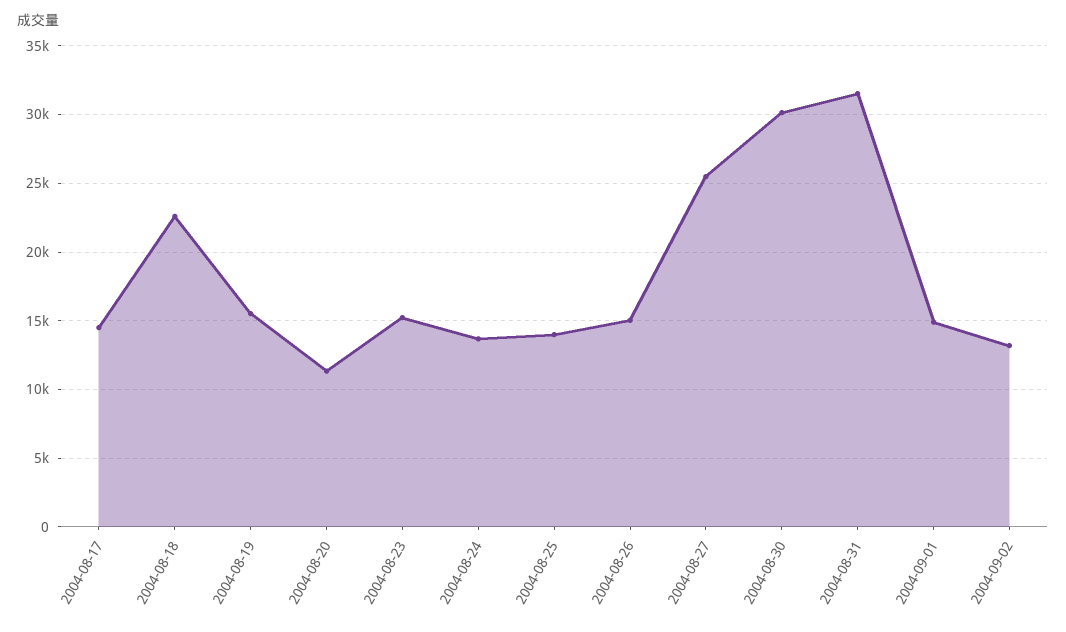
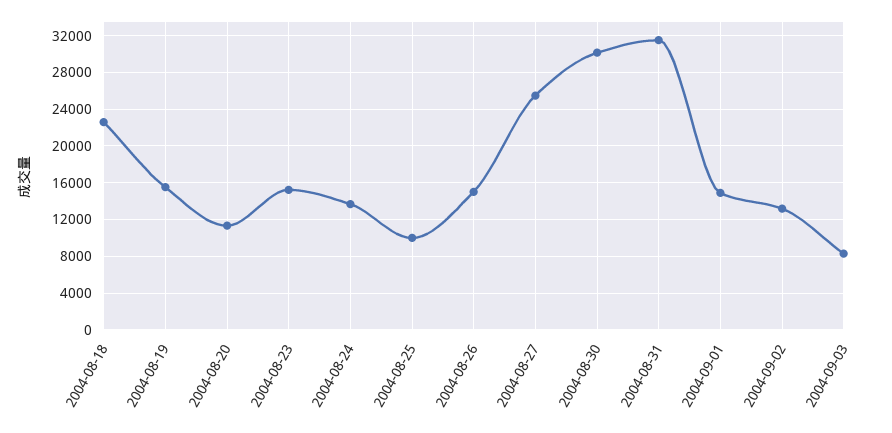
2004-08-17: 14500 -> none
2004-08-25: 14000 -> 10000
2004-09-03: none -> 8000

